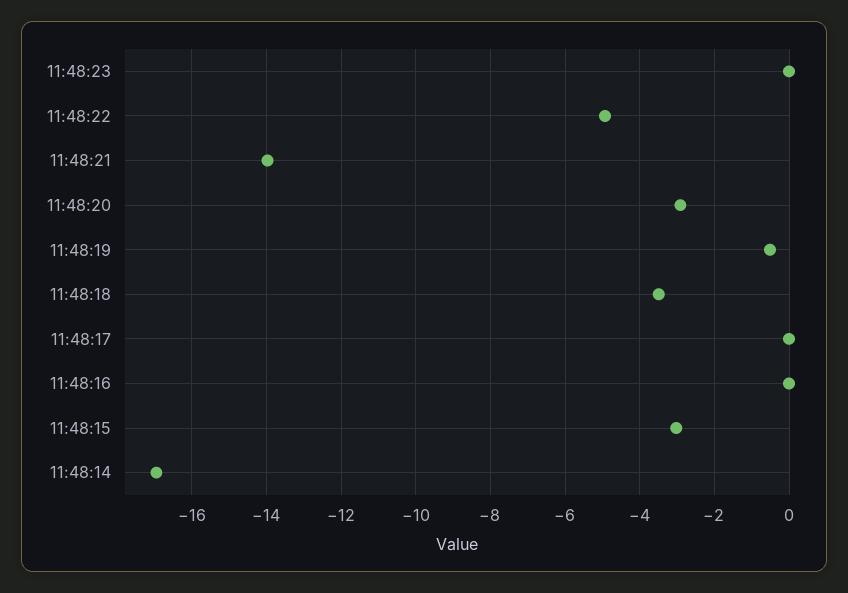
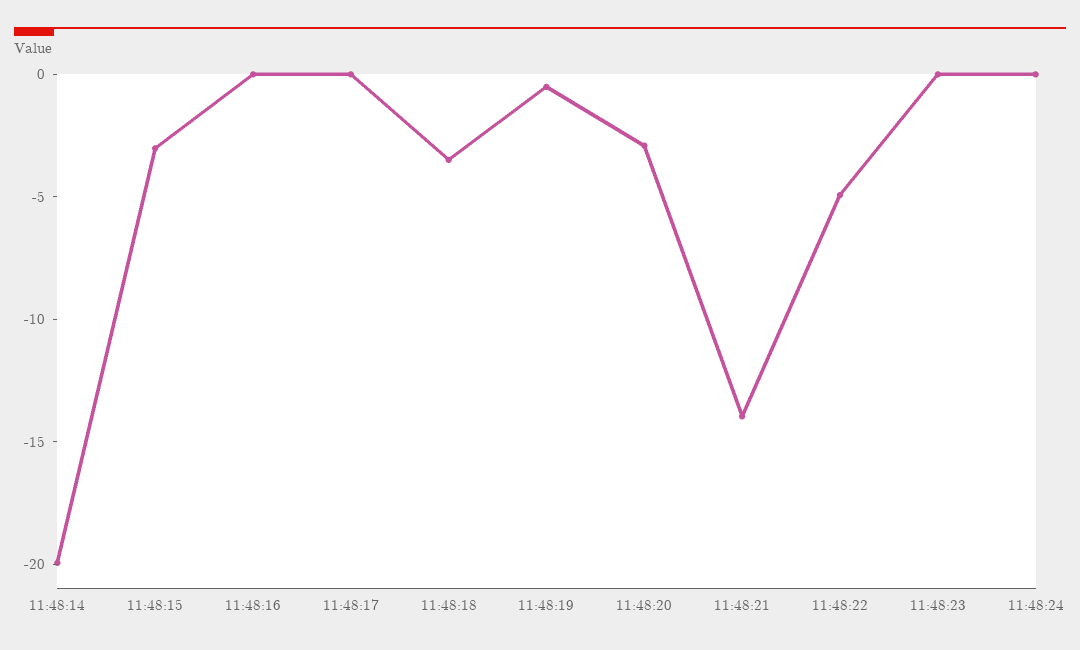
11:48:14: -17 -> -20
11:48:24: none -> 0

